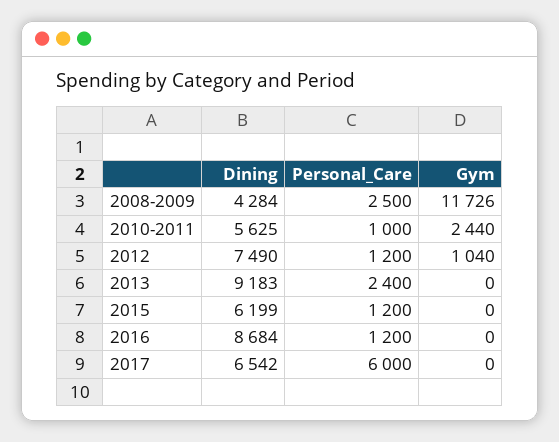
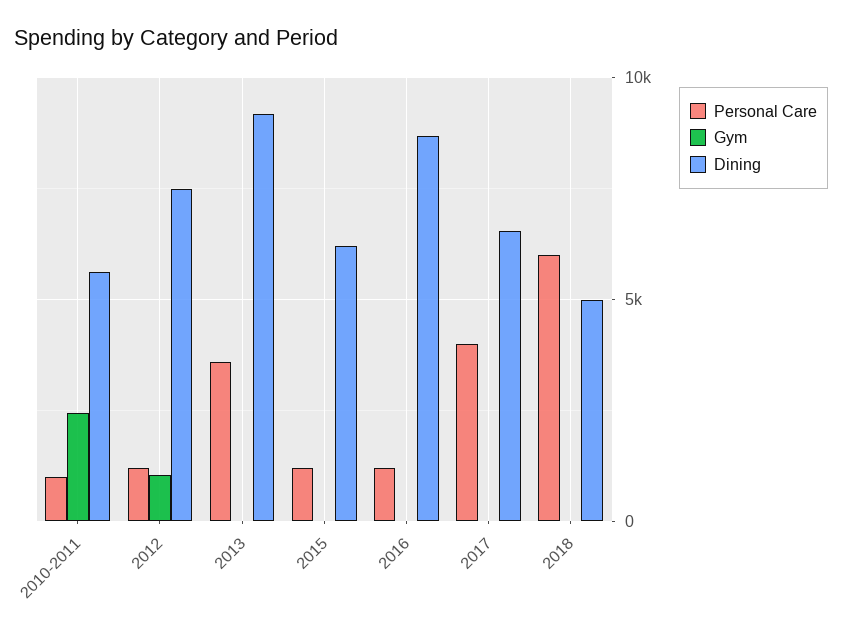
Dining, 2008-2009: 4284 -> none
Personal_Care, 2008-2009: 2500 -> none
Gym, 2008-2009: 11726 -> none
Personal_Care, 2013: 2400 -> 3500
Personal_Care, 2017: 6000 -> 4000
Personal_Care, 2018: none -> 6000
Gym, 2018: none -> 0
Dining, 2018: none -> 5000

